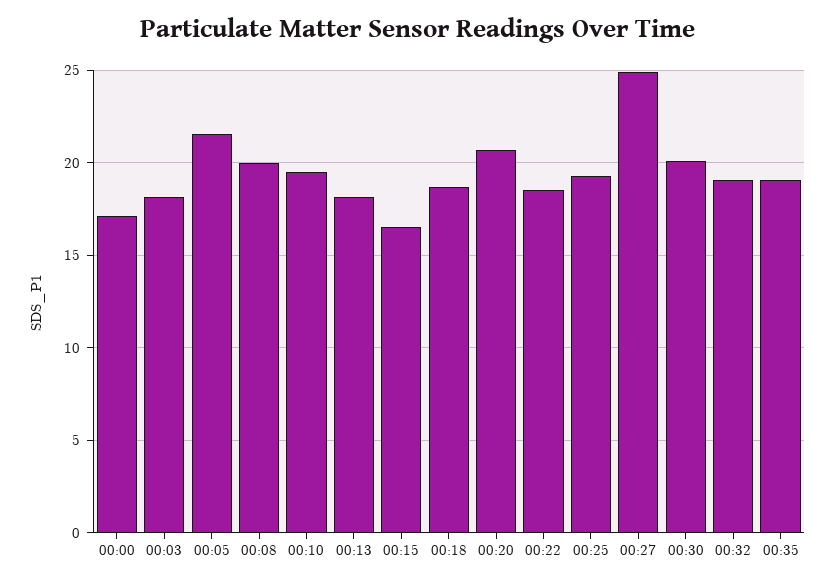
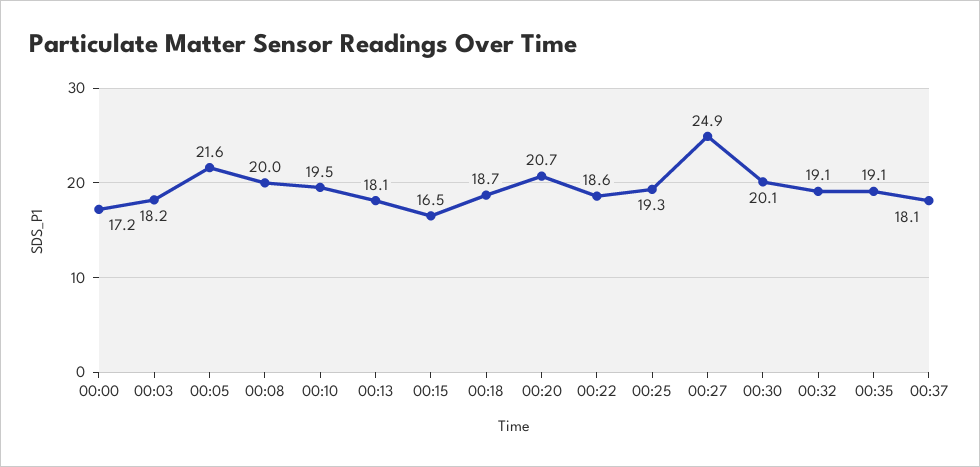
00:37: none -> 18.1

